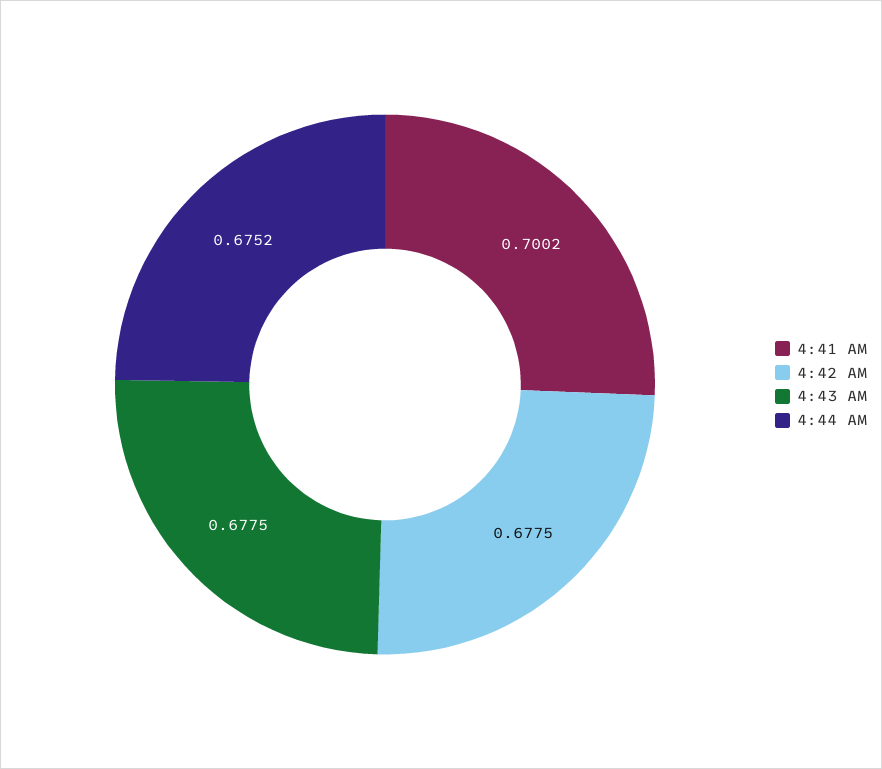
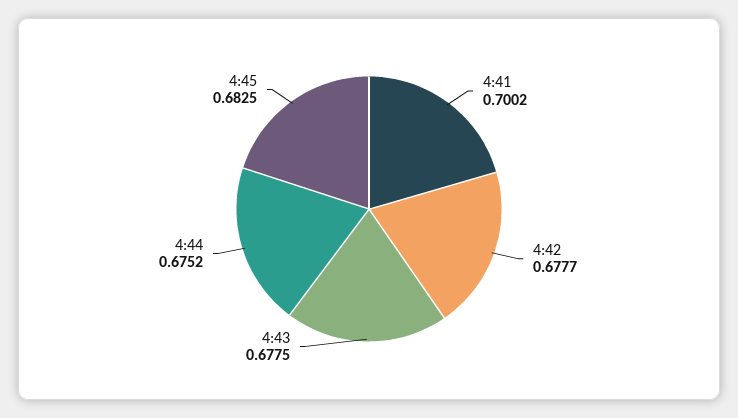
4:42 AM: 0.6775 -> 0.6777
4:45: none -> 0.6825

